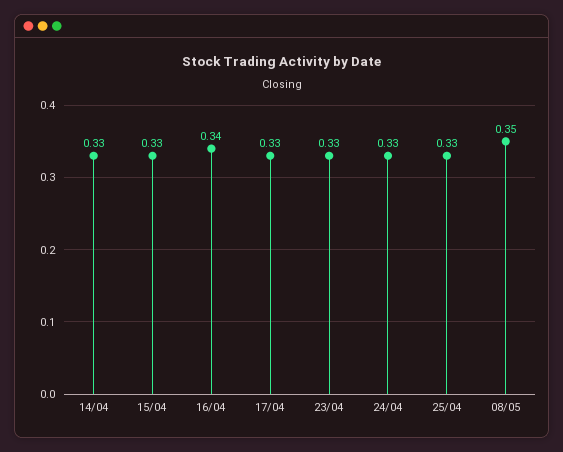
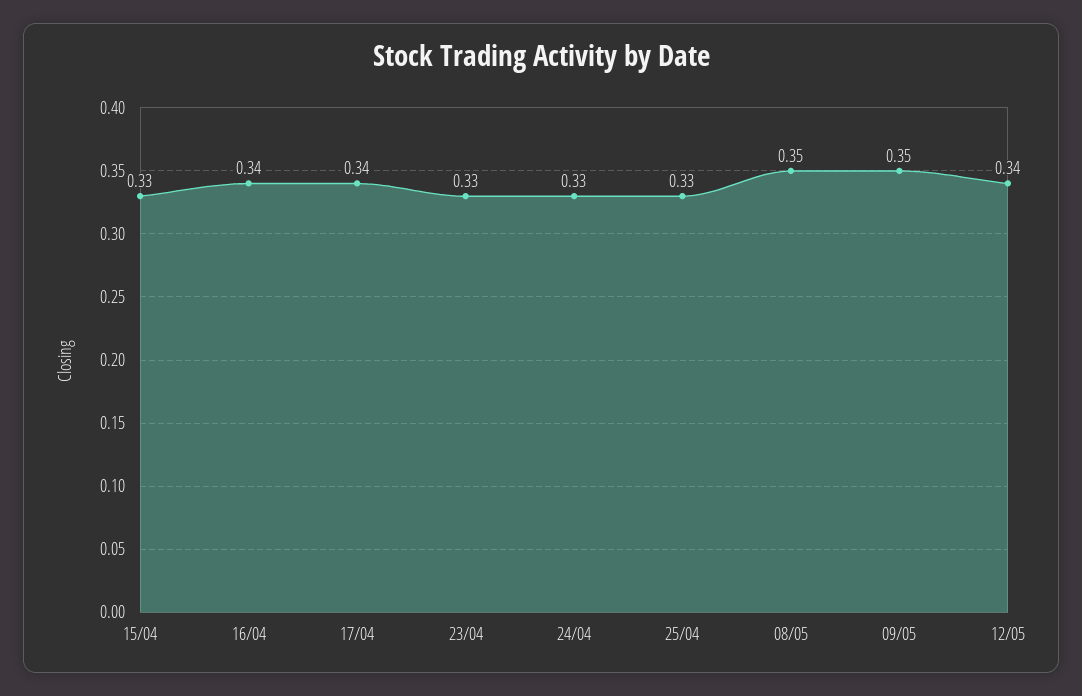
14/04: 0.33 -> none
17/04: 0.33 -> 0.34
09/05: none -> 0.35
12/05: none -> 0.34

